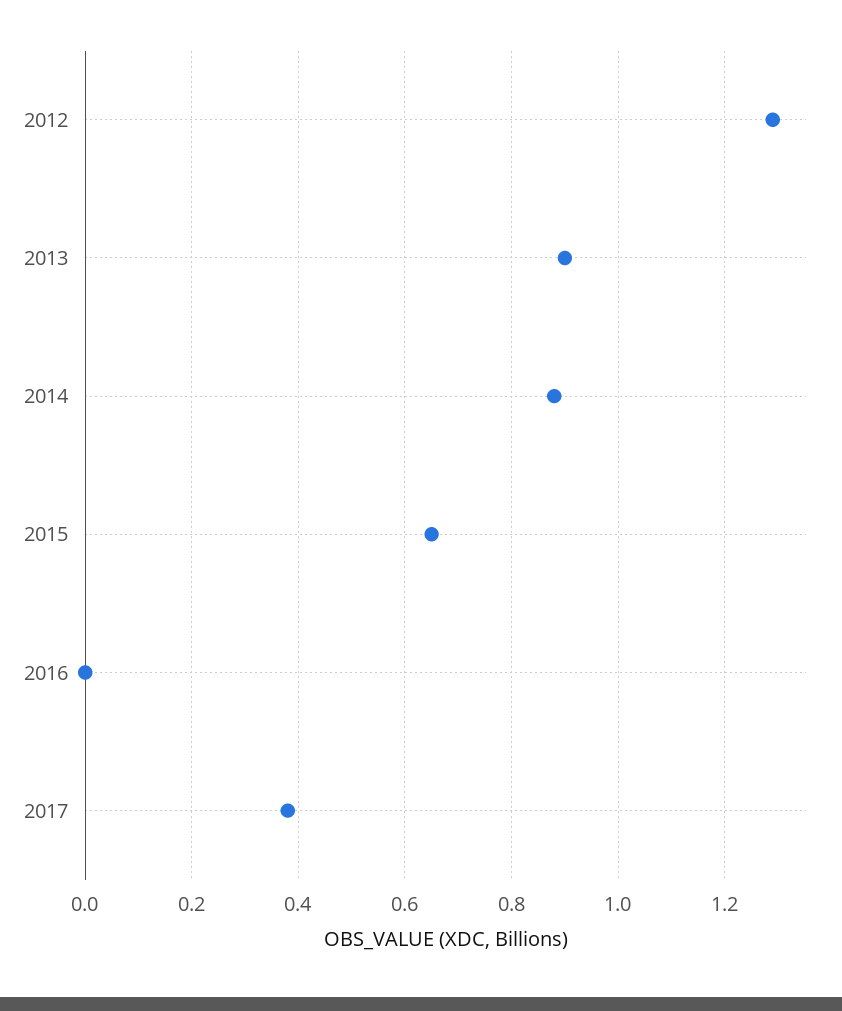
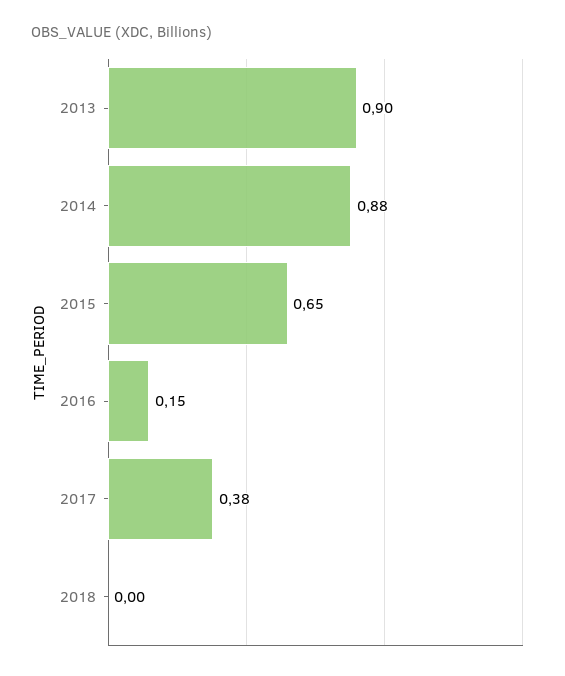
2012: 1.3 -> none
2016: 0 -> 0.15
2018: none -> 0

